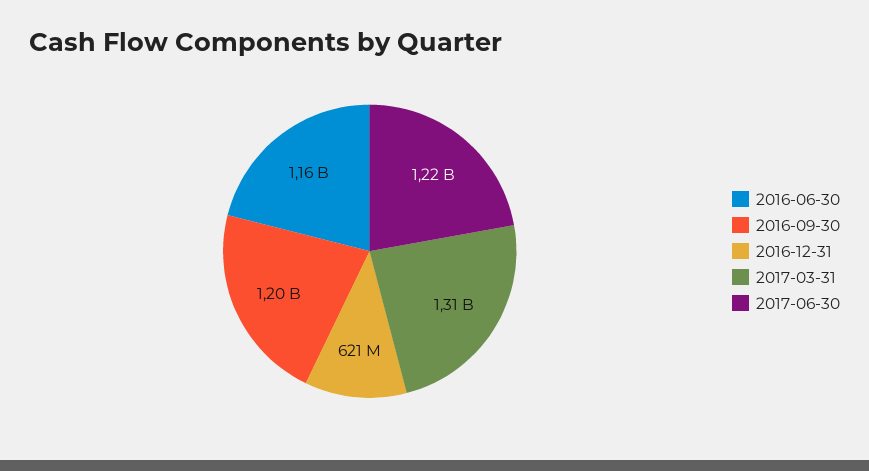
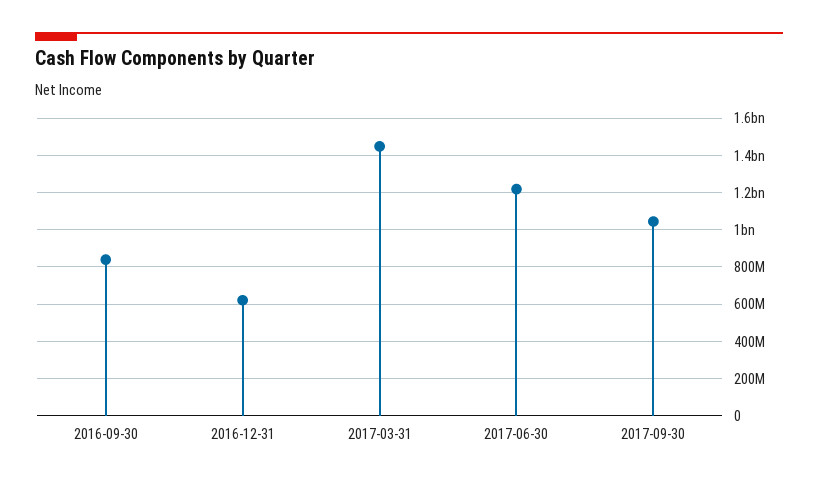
2016-06-30: 1160000000 -> none
2016-09-30: 1200000000 -> 850000000
2017-03-31: 1310000000 -> 1450000000
2017-09-30: none -> 1050000000

